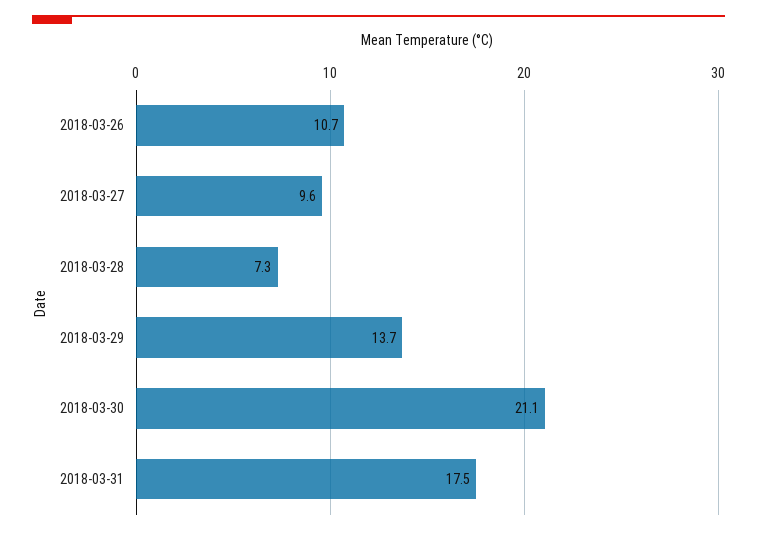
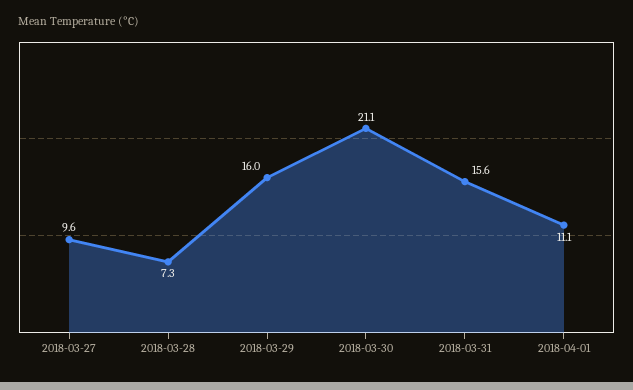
2018-03-26: 10.7 -> none
2018-03-29: 13.7 -> 16
2018-03-31: 17.5 -> 15.6
2018-04-01: none -> 11.1

